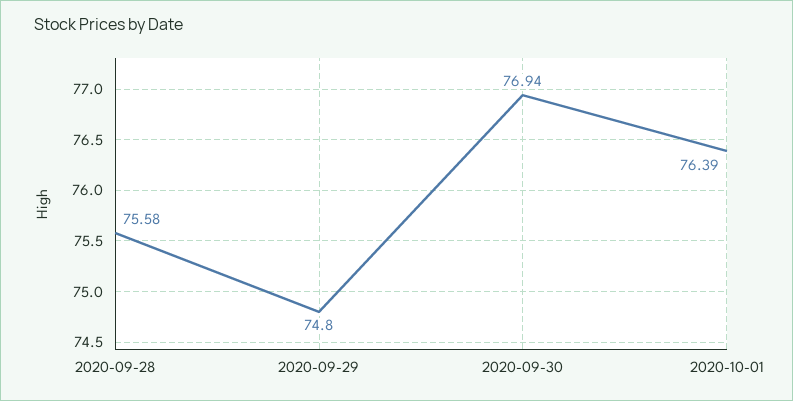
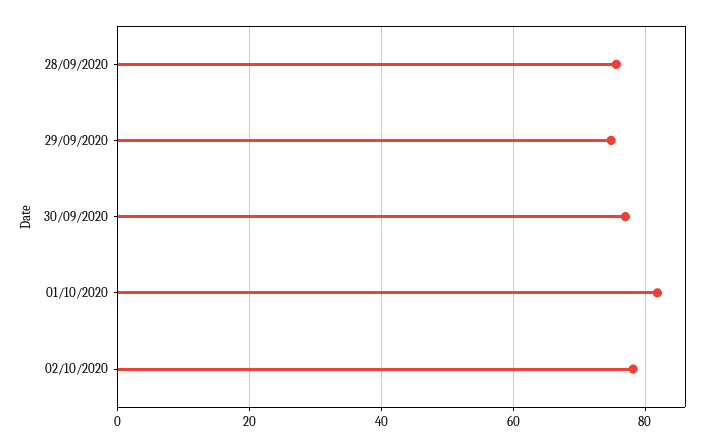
2020-10-01: 76.39 -> 82
02/10/2020: none -> 78

